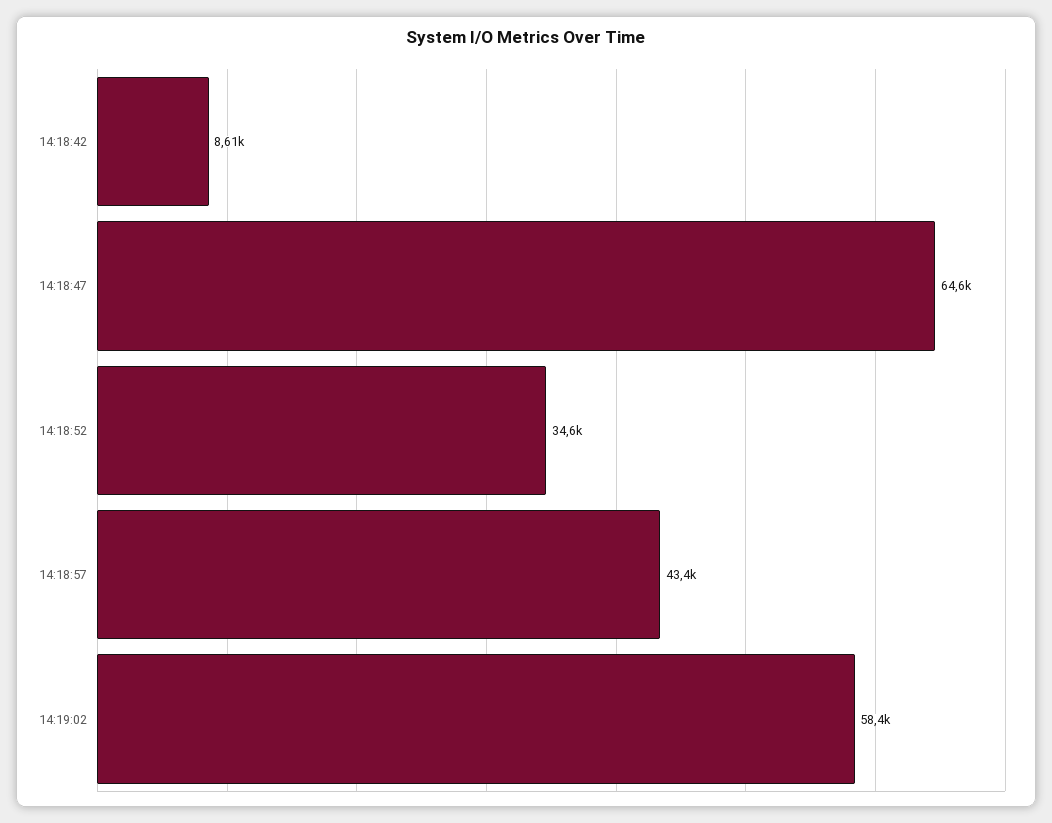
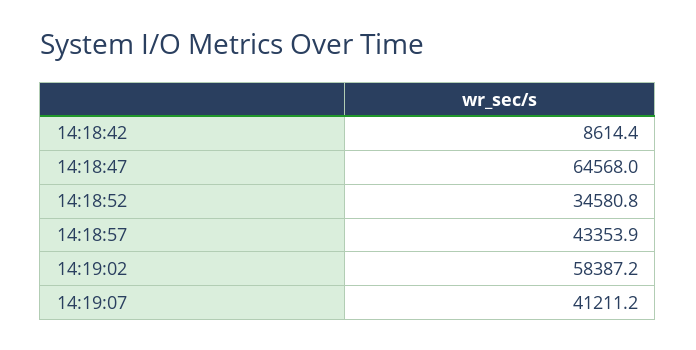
14:19:07: none -> 41211.2

